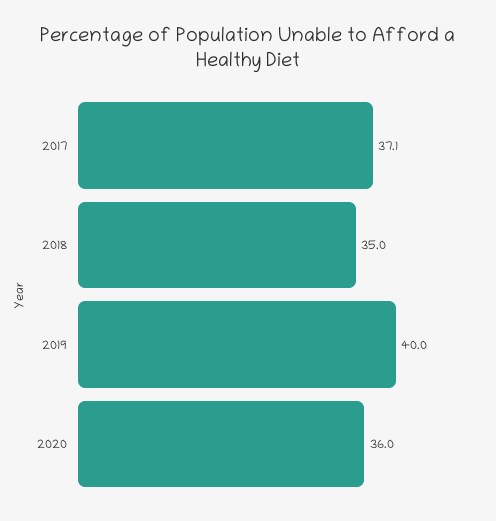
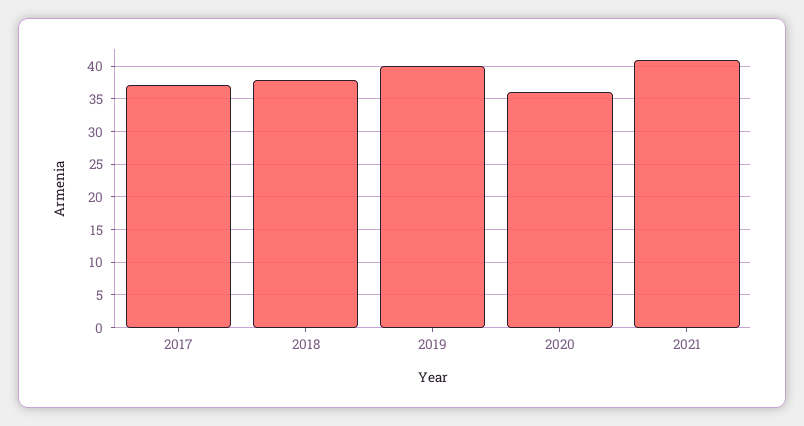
2018: 35 -> 38
2021: none -> 41

